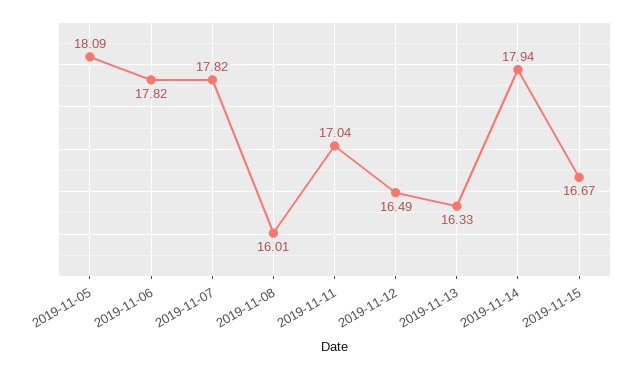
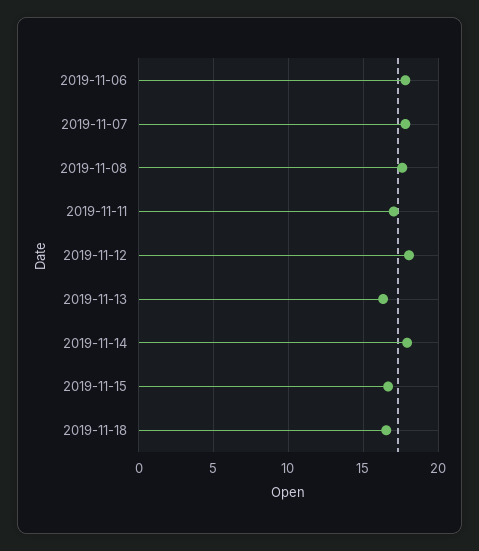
2019-11-05: 18.09 -> none
2019-11-08: 16.01 -> 17.5
2019-11-12: 16.49 -> 18
2019-11-18: none -> 16.5

